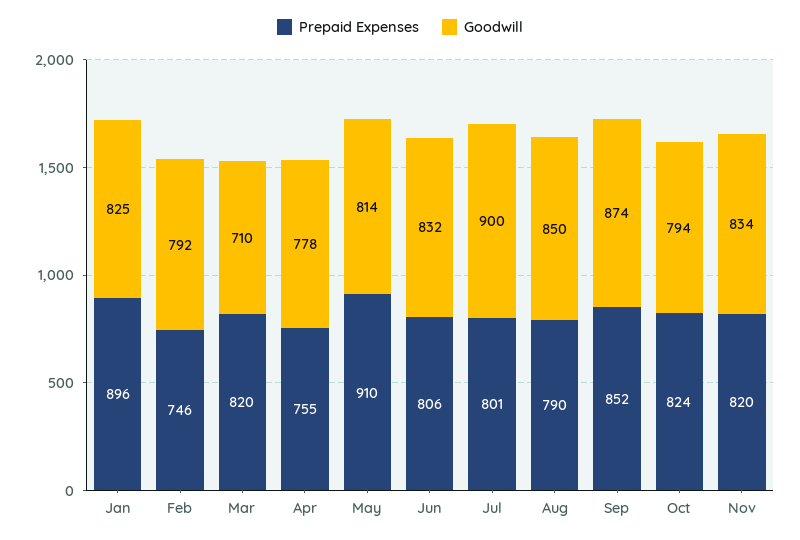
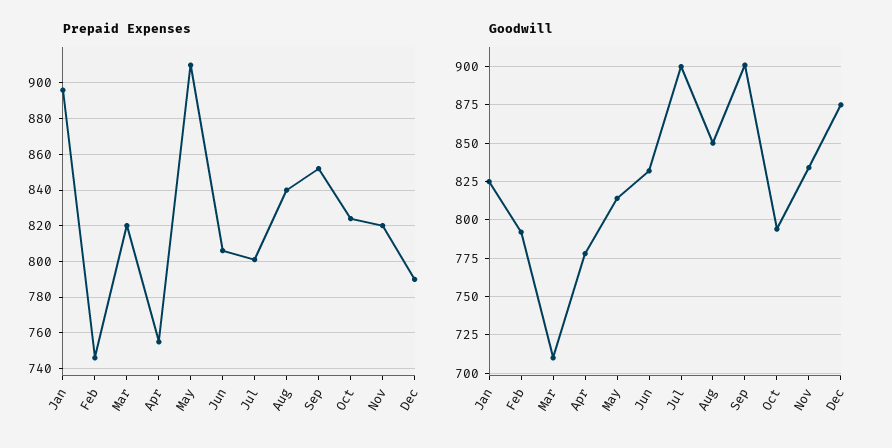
Prepaid Expenses, Aug: 790 -> 840
Goodwill, Sep: 874 -> 900
Prepaid Expenses, Dec: none -> 790
Goodwill, Dec: none -> 875

